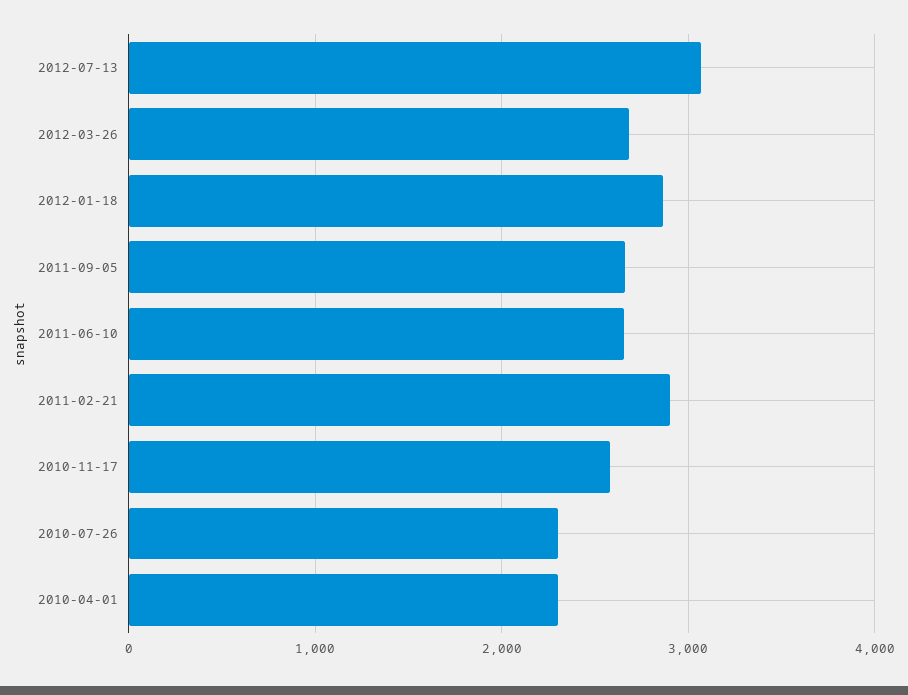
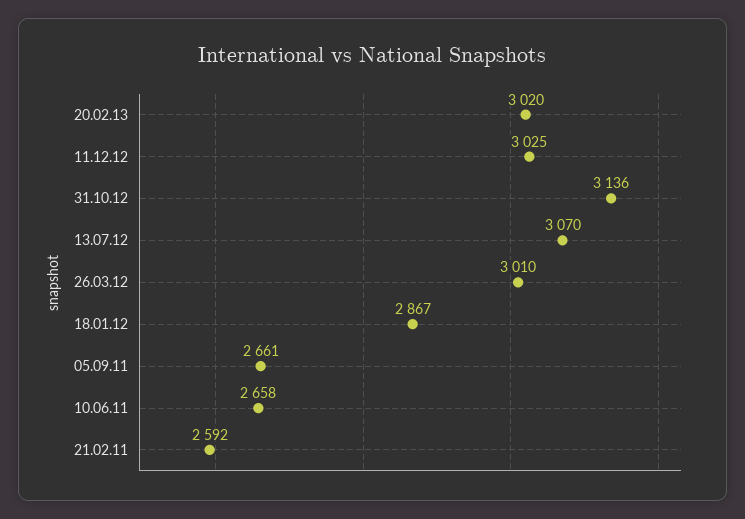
2012-03-26: 2700 -> 3010
2011-02-21: 2900 -> 2592
2010-11-17: 2600 -> none
2010-07-26: 2300 -> none
2010-04-01: 2300 -> none
20.02.13: none -> 3020
11.12.12: none -> 3025
31.10.12: none -> 3136

